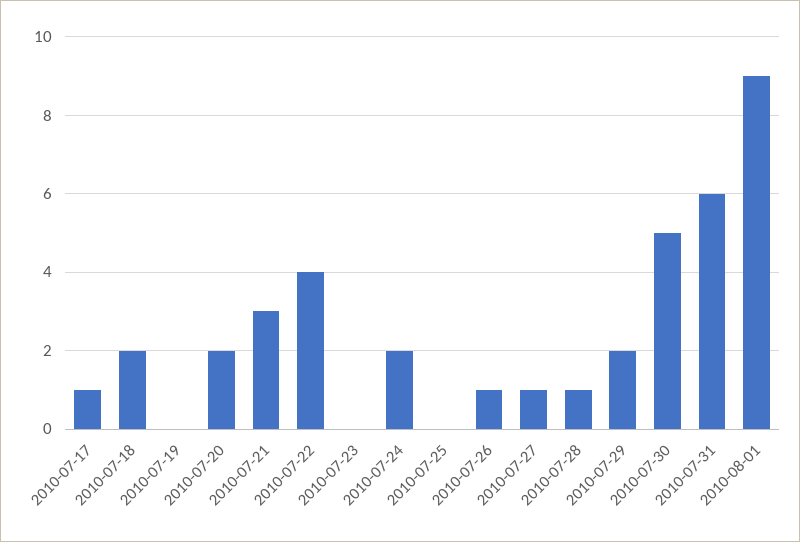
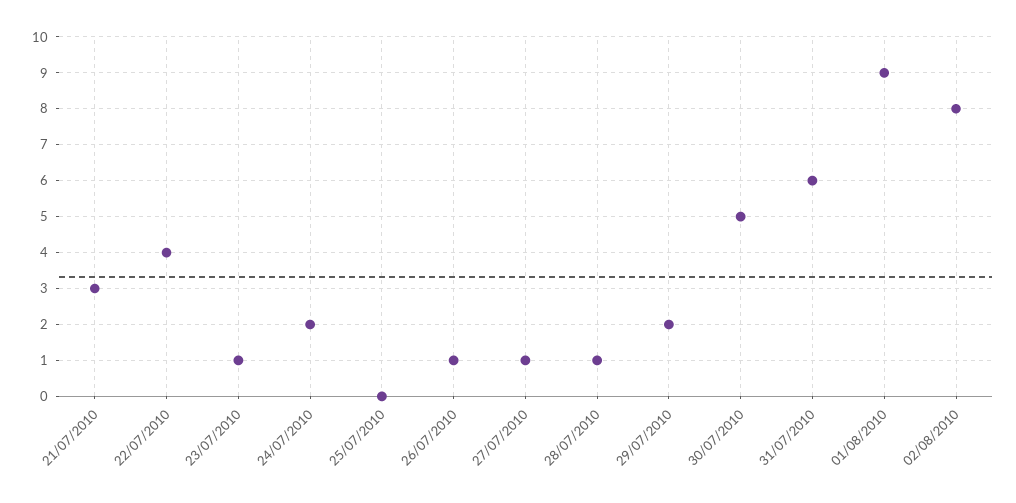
2010-07-17: 1 -> none
2010-07-18: 2 -> none
2010-07-19: 0 -> none
2010-07-20: 2 -> none
2010-07-23: 0 -> 1
02/08/2010: none -> 8

